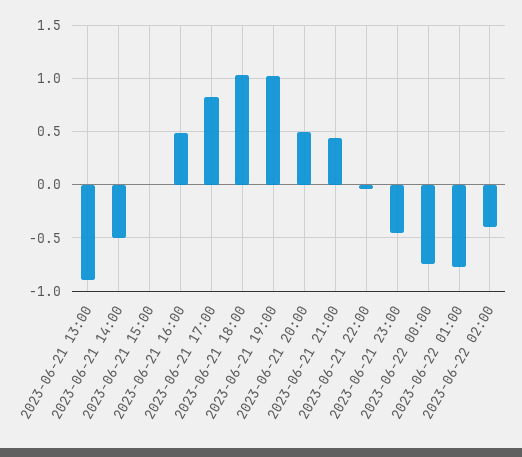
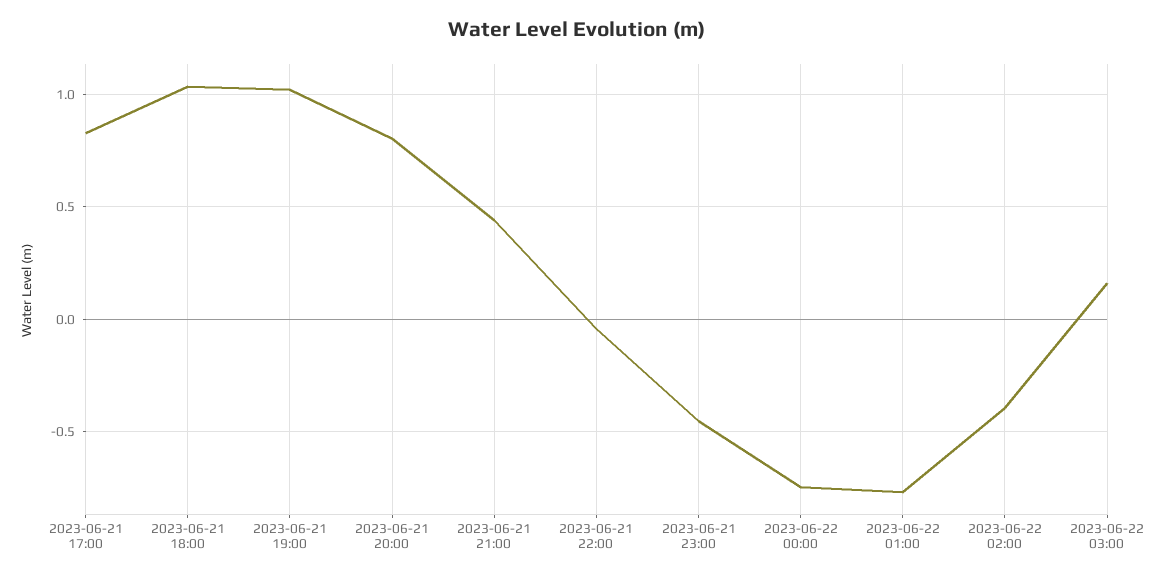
2023-06-21 13:00: -0.9 -> none
2023-06-21 14:00: -0.5 -> none
2023-06-21 15:00: 0 -> none
2023-06-21 16:00: 0.5 -> none
2023-06-21 20:00: 0.5 -> 0.8
2023-06-22 03:00: none -> 0.15

